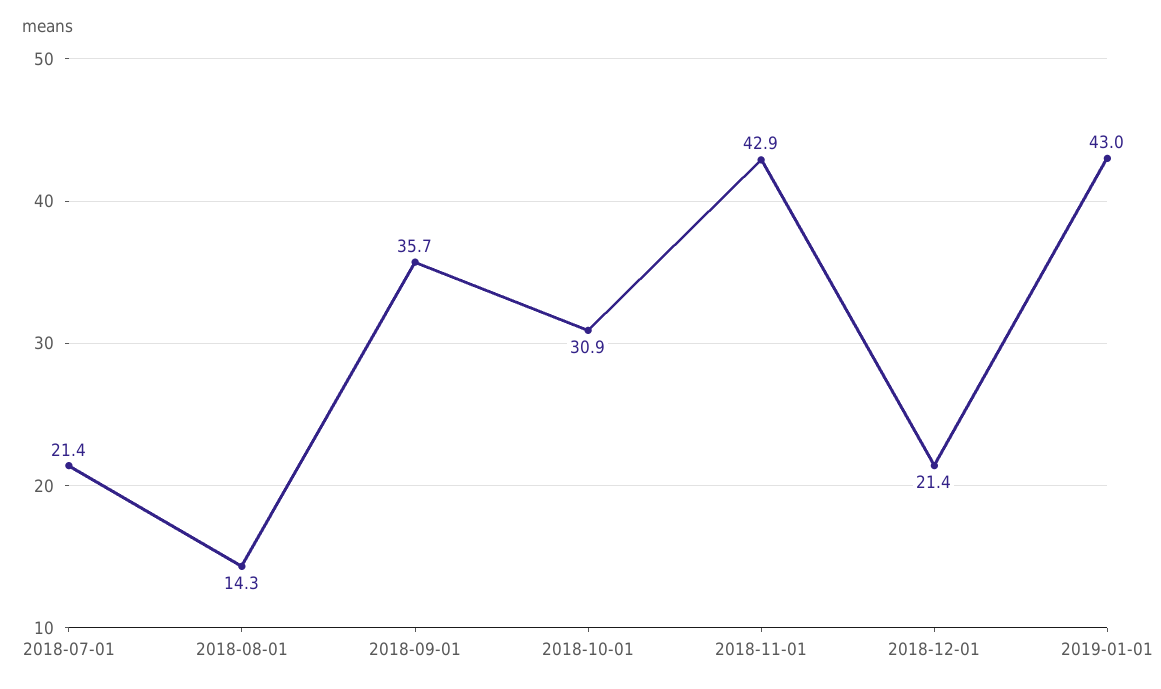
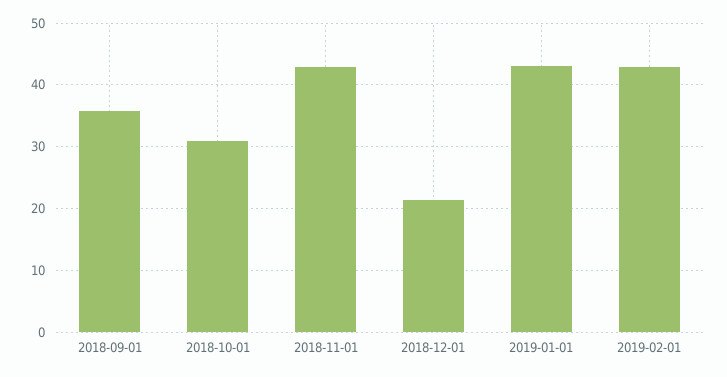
2018-07-01: 21.4 -> none
2018-08-01: 14.3 -> none
2019-02-01: none -> 43

